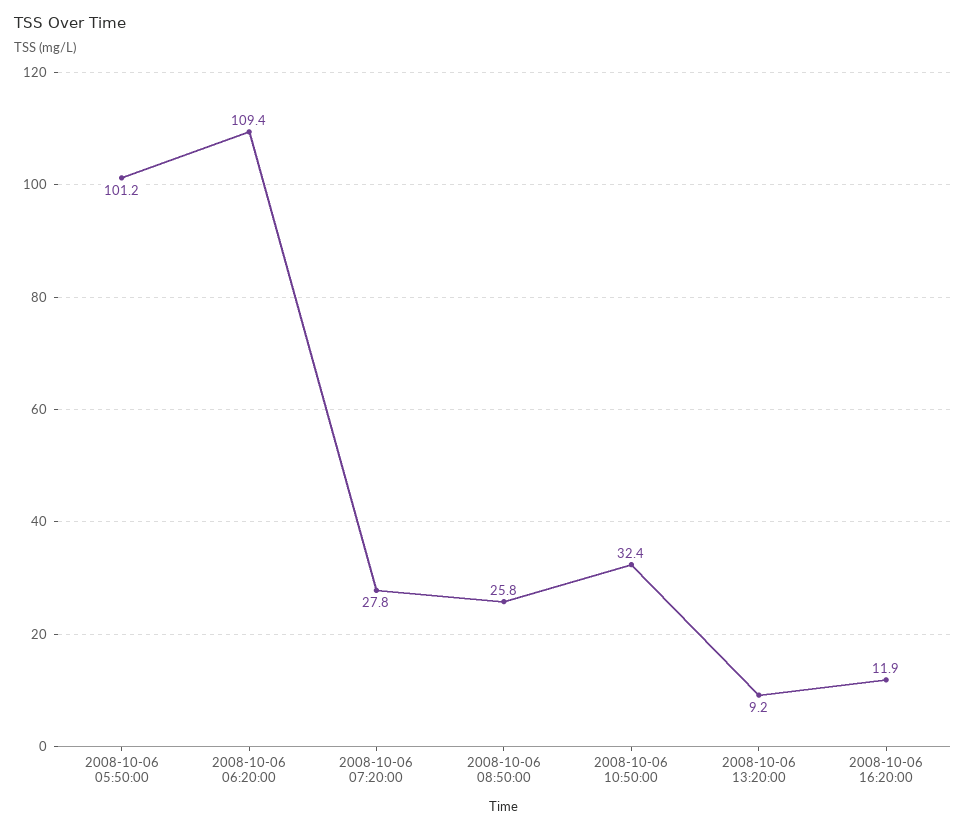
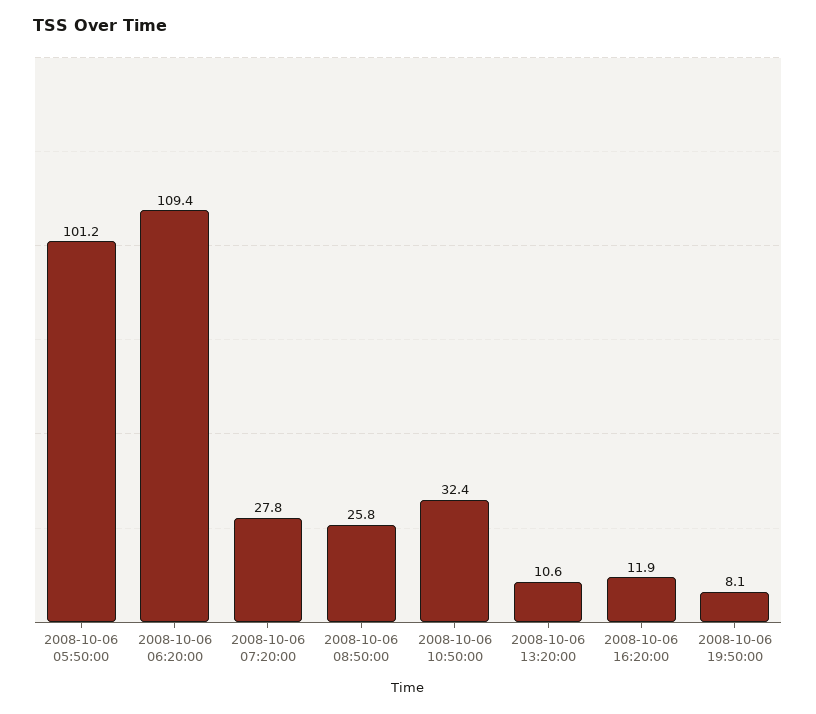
2008-10-06 13:20:00: 9.2 -> 10.6
2008-10-06 19:50:00: none -> 8.1

